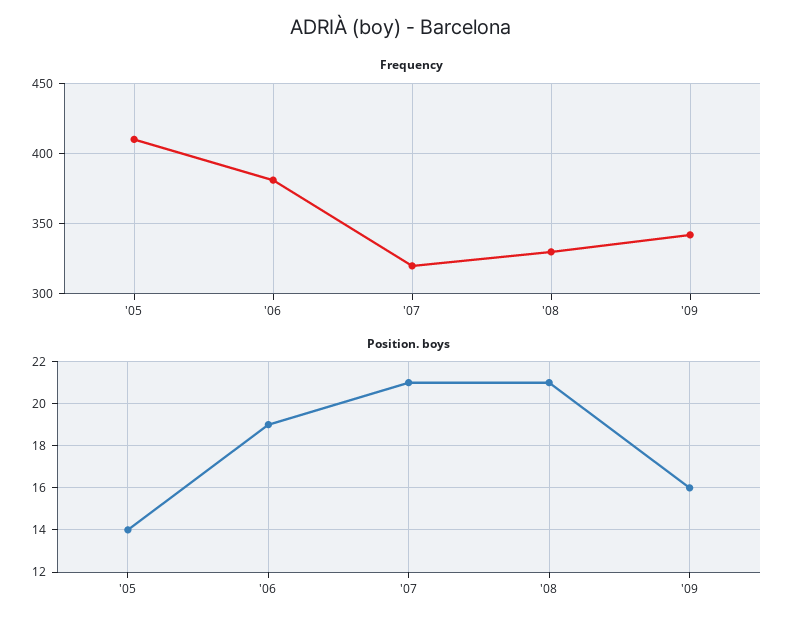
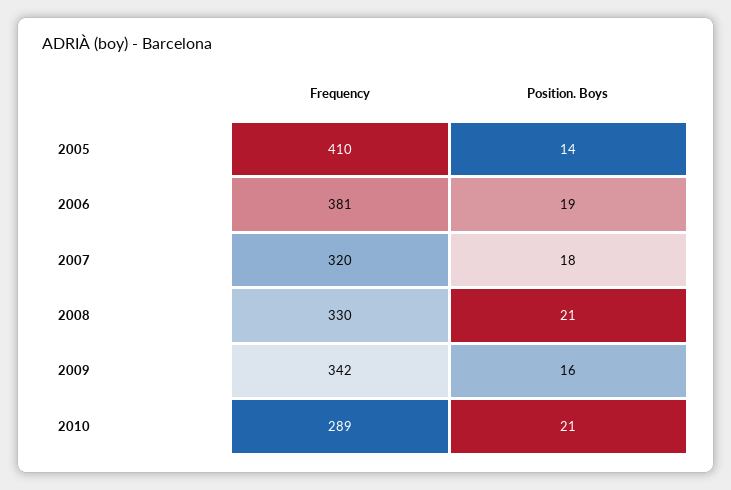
Position. boys, '07: 21 -> 18
Frequency, 2010: none -> 289
Position. boys, 2010: none -> 21

